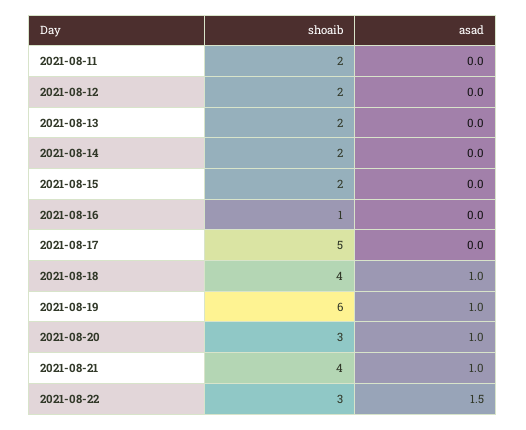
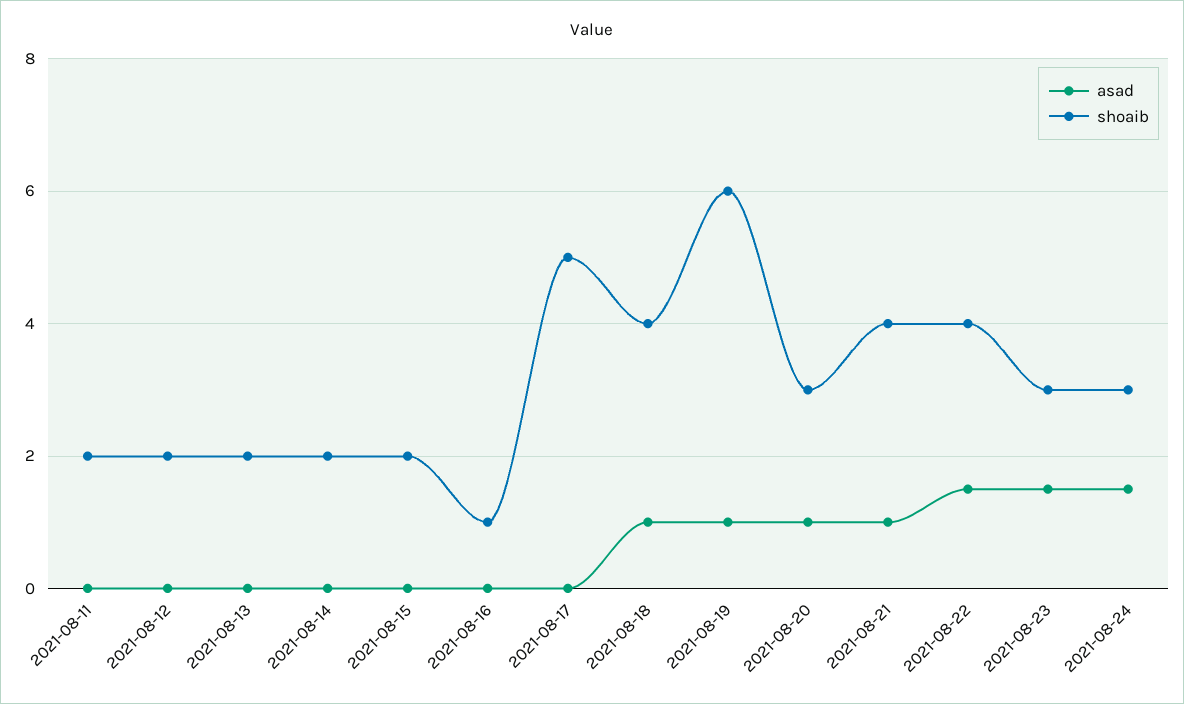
shoaib, 2021-08-22: 3 -> 4
asad, 2021-08-23: none -> 1.5
shoaib, 2021-08-23: none -> 3
asad, 2021-08-24: none -> 1.5
shoaib, 2021-08-24: none -> 3

